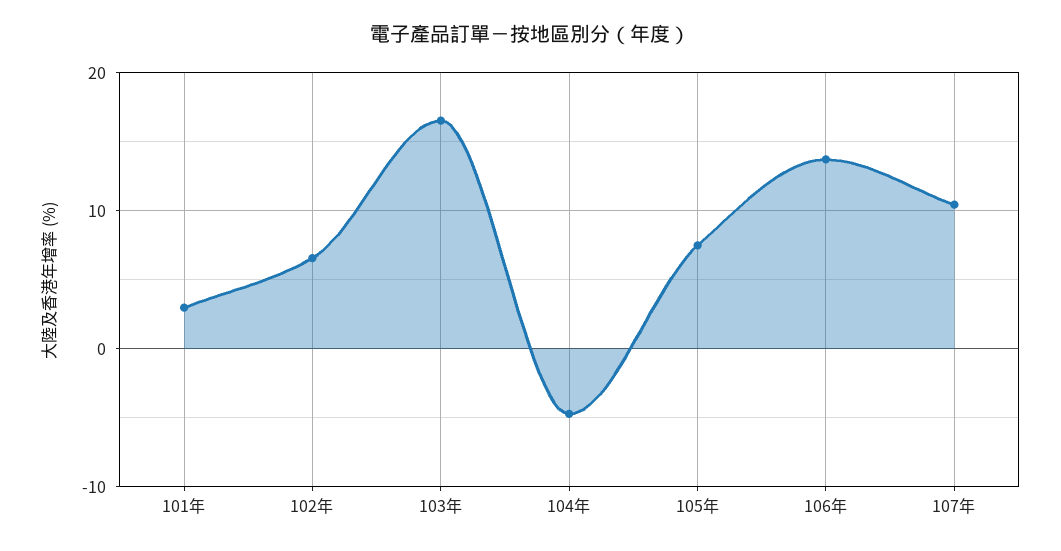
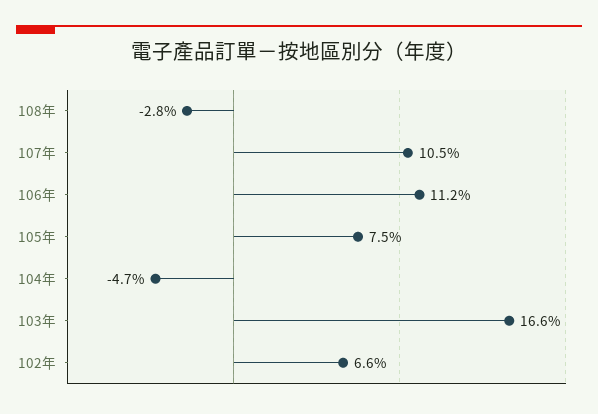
101年: 3 -> none
106年: 14 -> 11.2
108年: none -> -2.8

